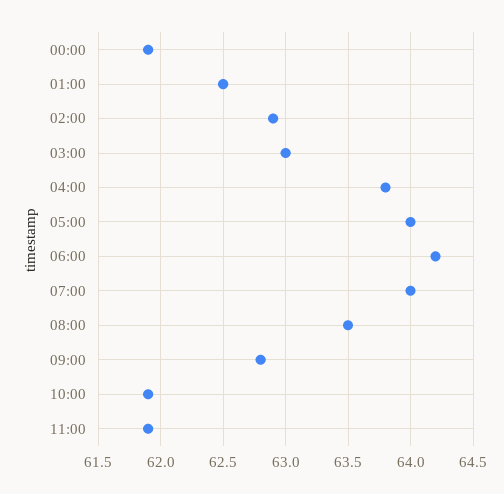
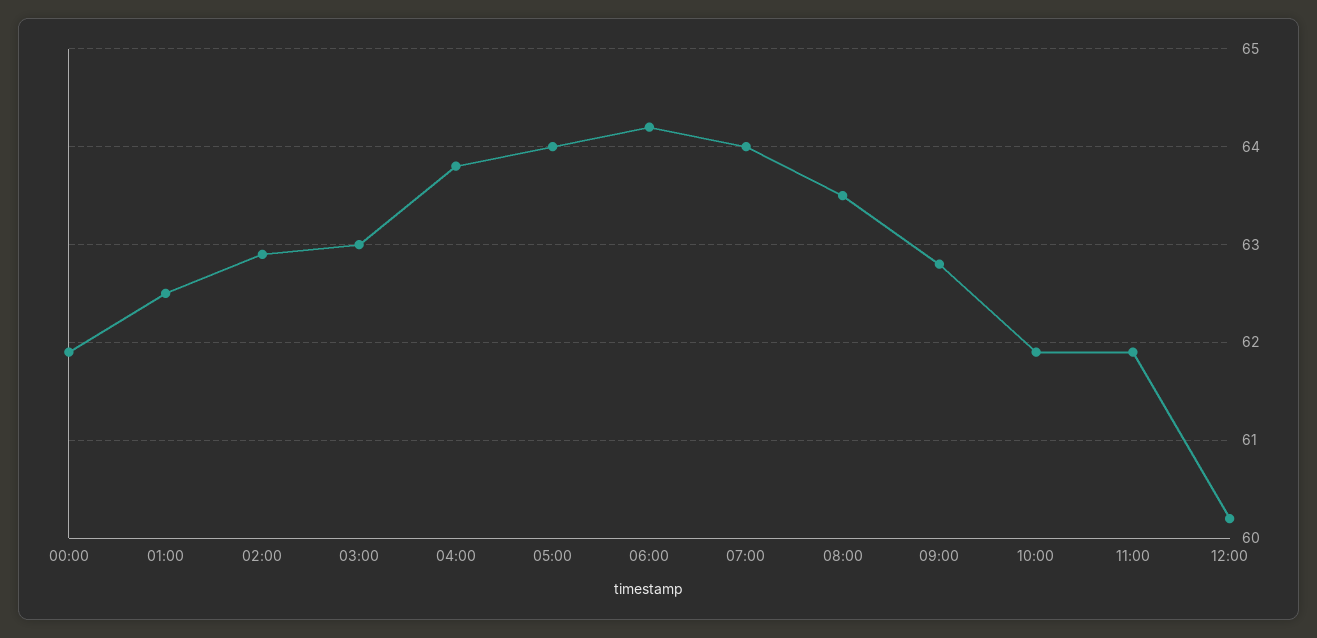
12:00: none -> 60.2

